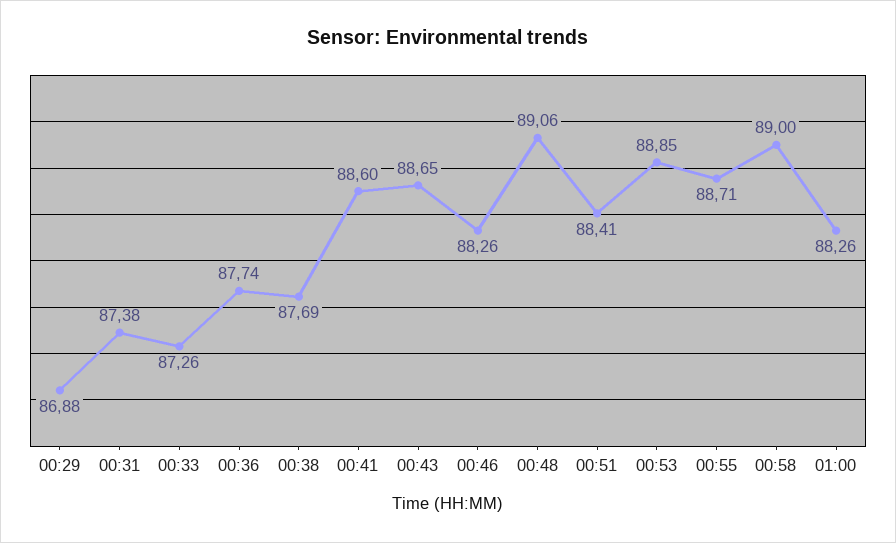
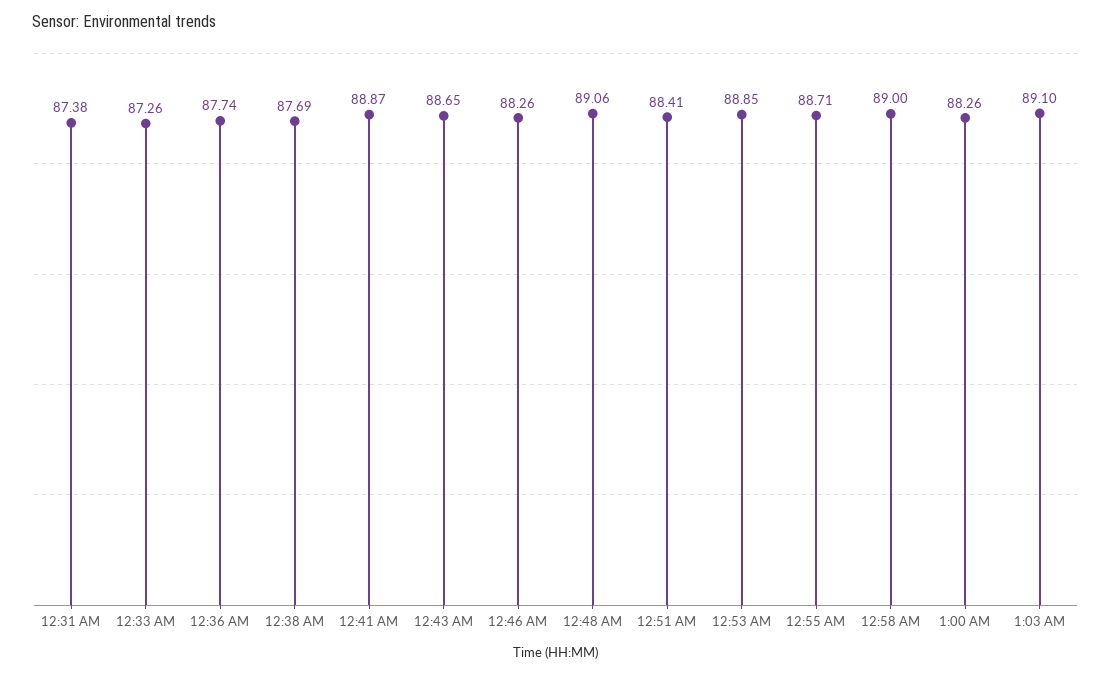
00:29: 86.88 -> none
00:41: 88.6 -> 88.87
1:03 AM: none -> 89.1

